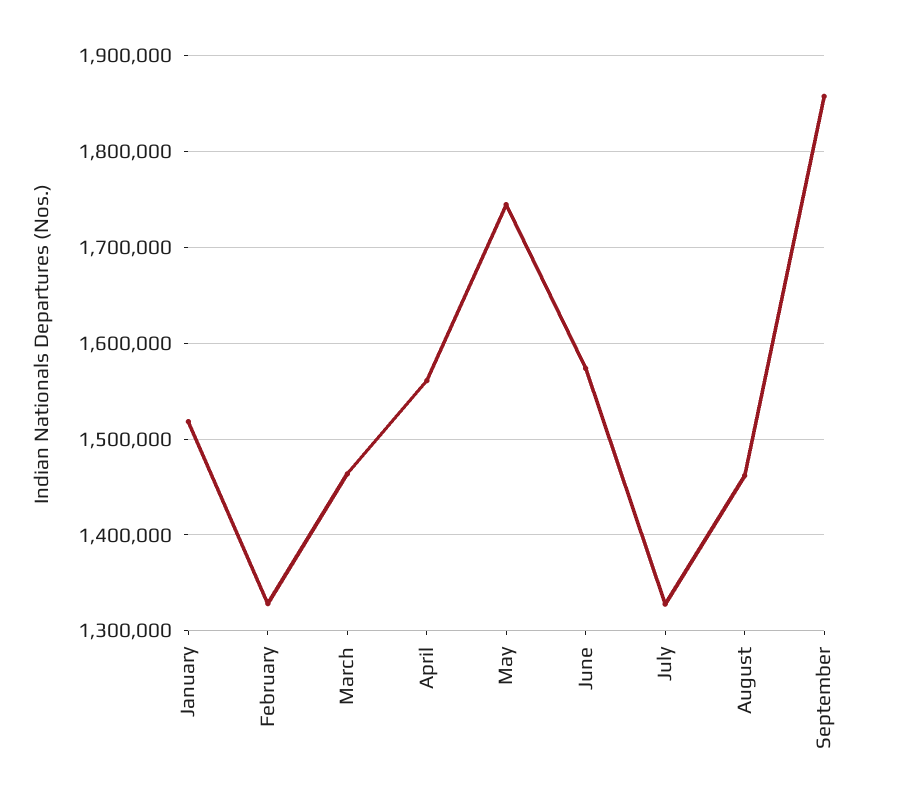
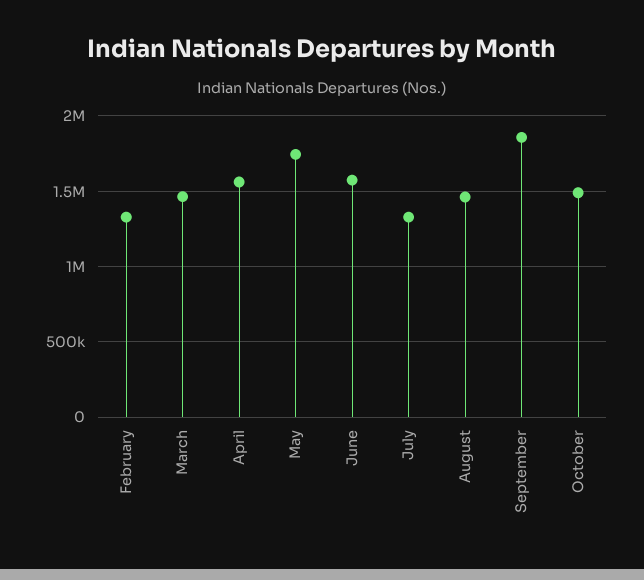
January: 1520000 -> none
October: none -> 1500000

